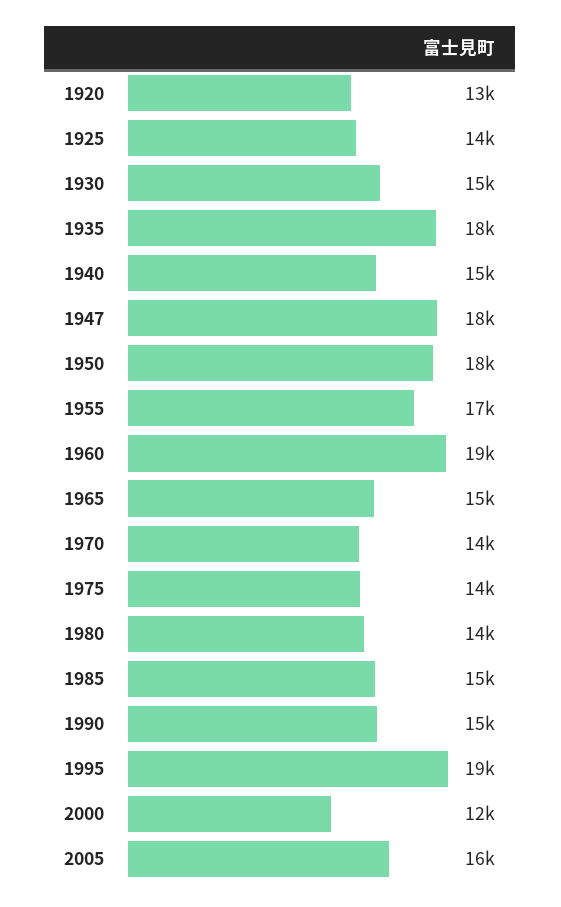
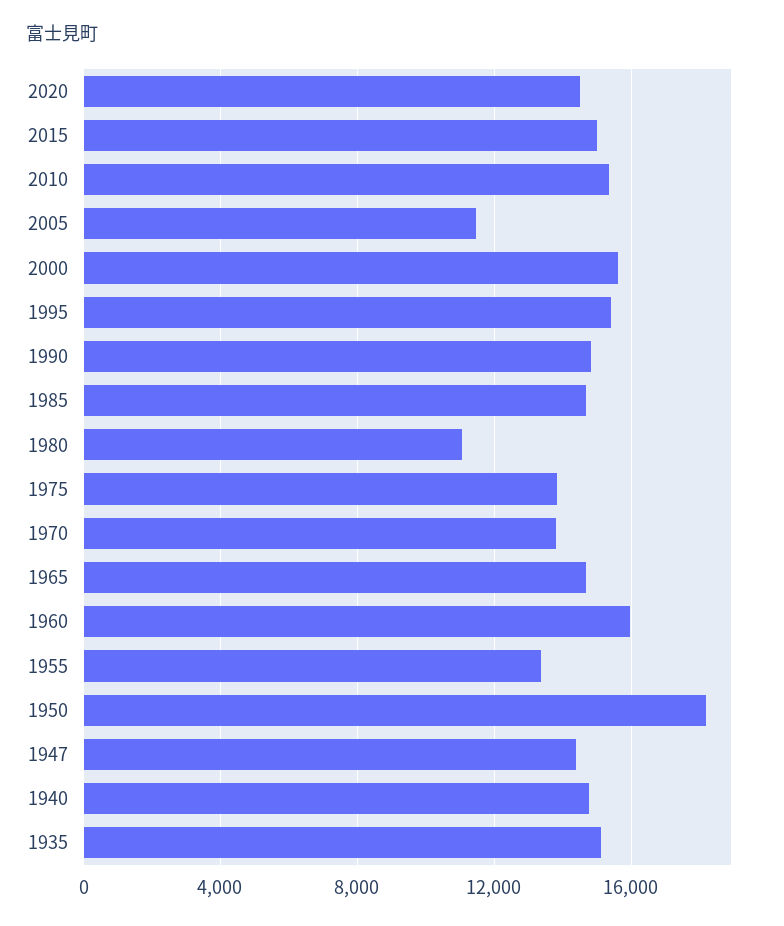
1920: 13000 -> none
1925: 14000 -> none
1930: 15000 -> none
1935: 18000 -> 15000
1947: 18000 -> 14500
1955: 17000 -> 13500
1960: 19000 -> 16000
1980: 14000 -> 11000
1995: 19000 -> 15500
2000: 12000 -> 15500
2005: 16000 -> 11500
2020: none -> 14500
2015: none -> 15000
2010: none -> 15500

